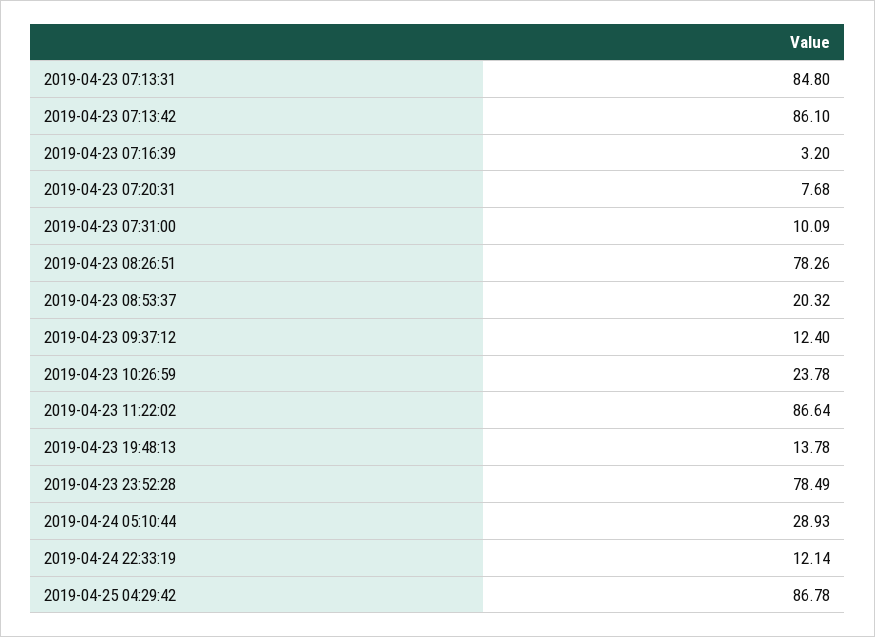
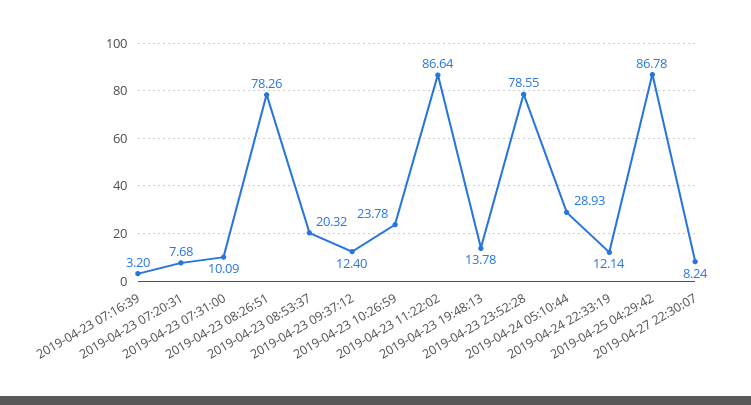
2019-04-23 07:13:31: 84.8 -> none
2019-04-23 07:13:42: 86.1 -> none
2019-04-23 23:52:28: 78.49 -> 78.55
2019-04-27 22:30:07: none -> 8.24

